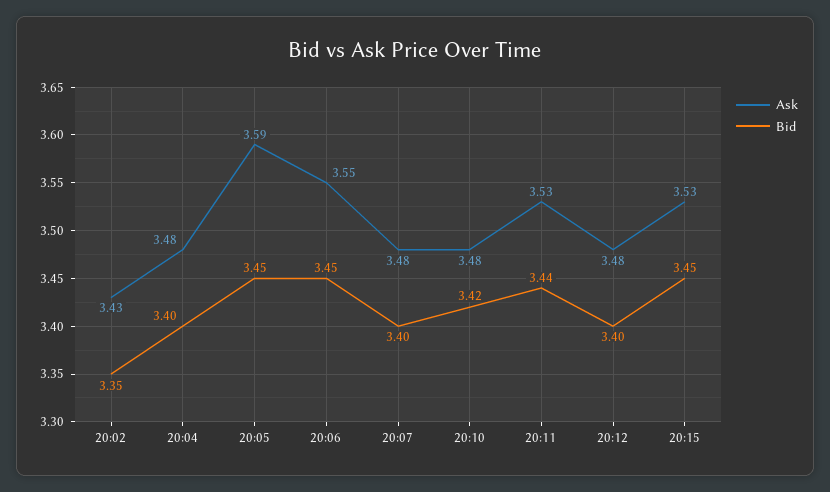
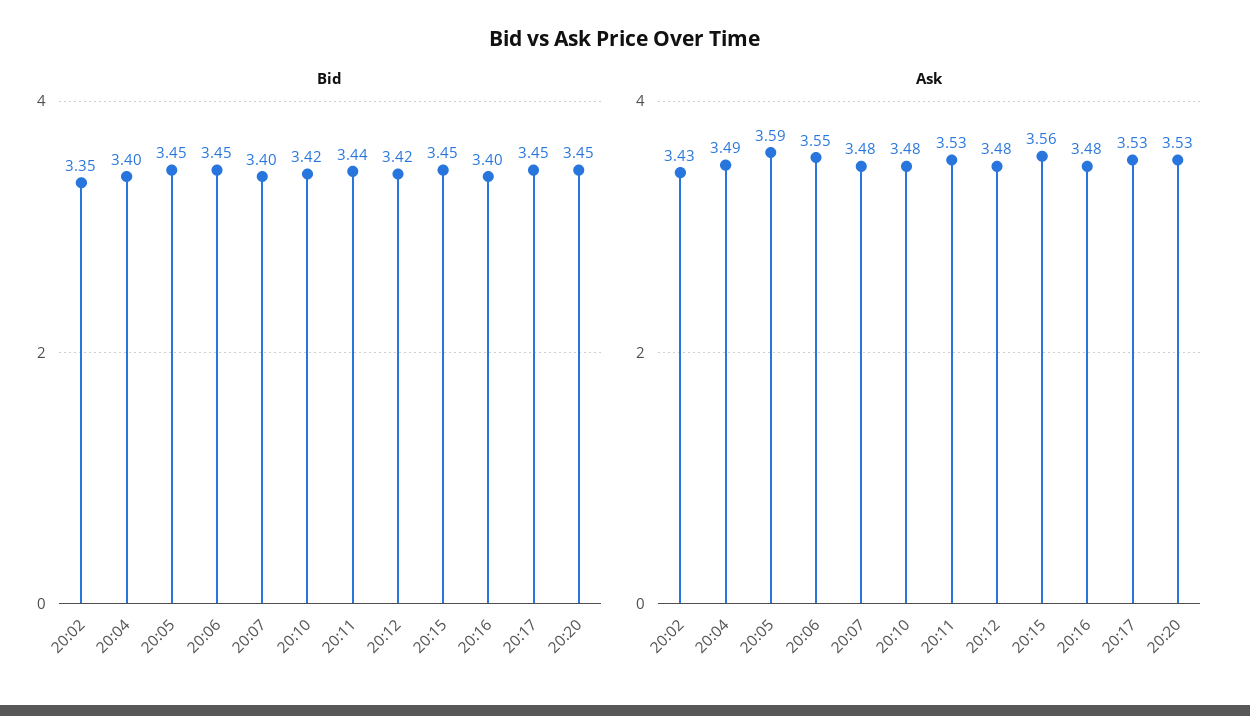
Ask, 20:04: 3.48 -> 3.49
Bid, 20:12: 3.4 -> 3.42
Ask, 20:15: 3.53 -> 3.56
Bid, 20:16: none -> 3.4
Bid, 20:17: none -> 3.45
Bid, 20:20: none -> 3.45
Ask, 20:16: none -> 3.48
Ask, 20:17: none -> 3.53
Ask, 20:20: none -> 3.53

